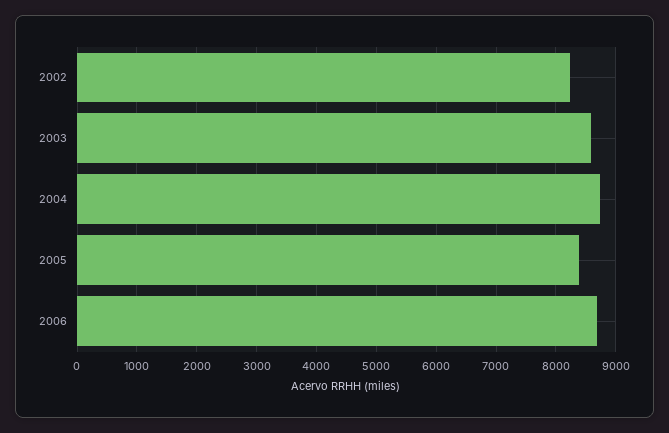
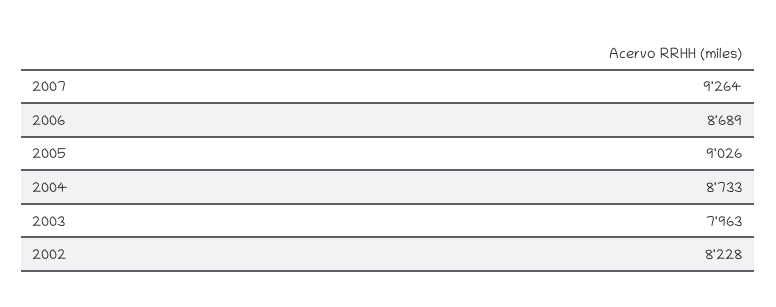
2003: 8600 -> 7963
2005: 8400 -> 9026
2007: none -> 9264

